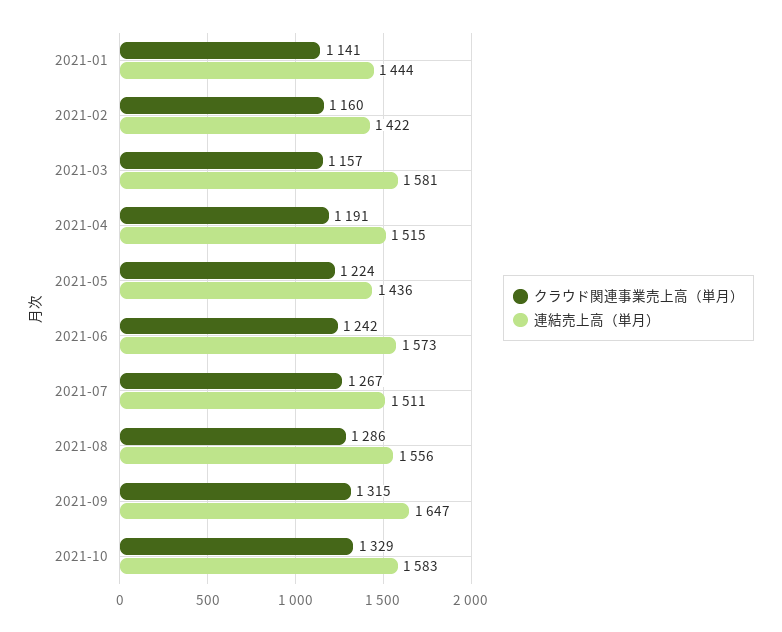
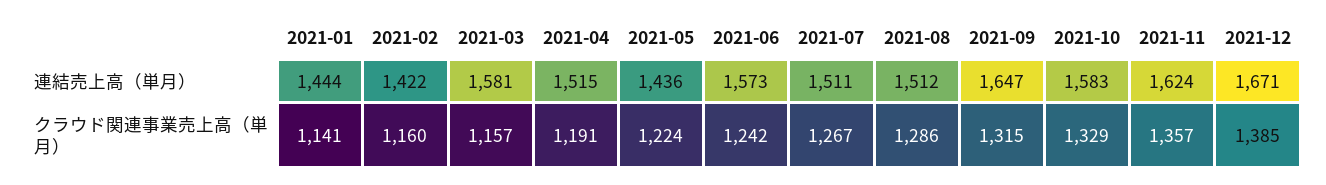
連結売上高（単月）, 2021-08: 1556 -> 1512
連結売上高（単月）, 2021-11: none -> 1624
連結売上高（単月）, 2021-12: none -> 1671
クラウド関連事業売上高（単月）, 2021-11: none -> 1357
クラウド関連事業売上高（単月）, 2021-12: none -> 1385

